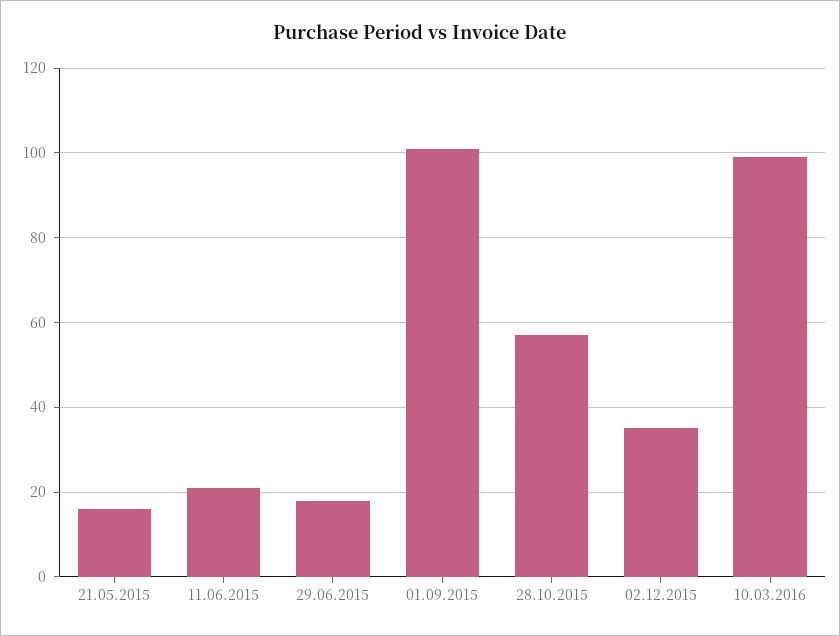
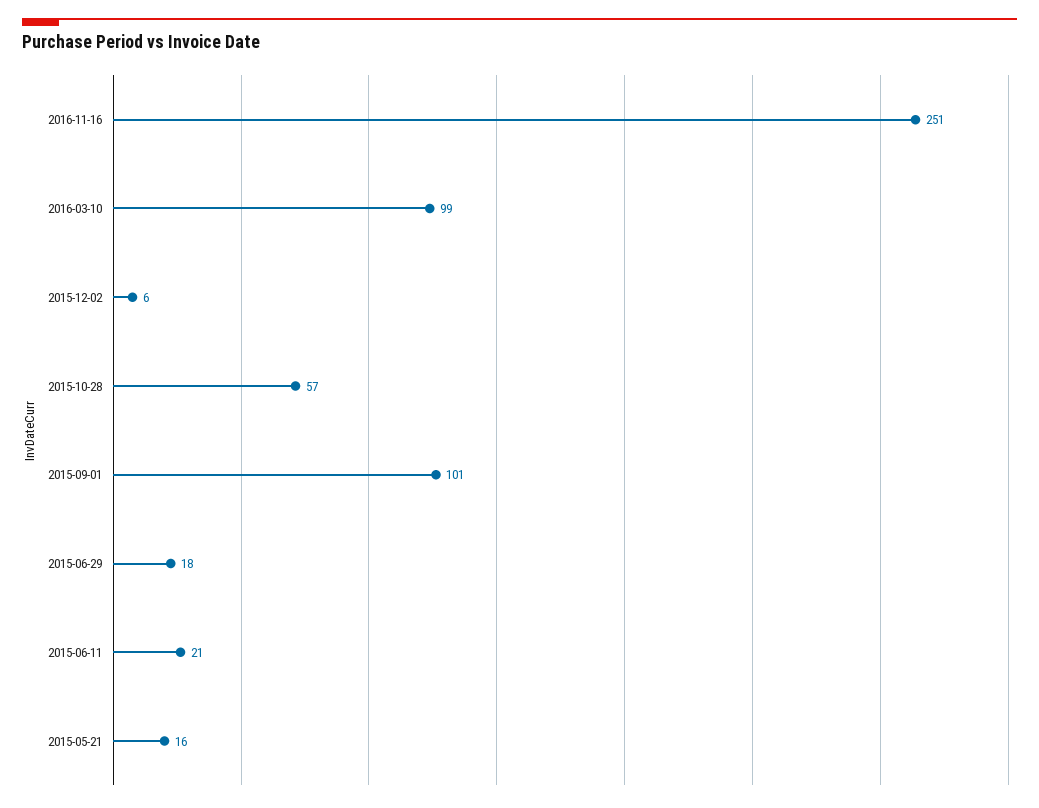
02.12.2015: 35 -> 6
2016-11-16: none -> 251

